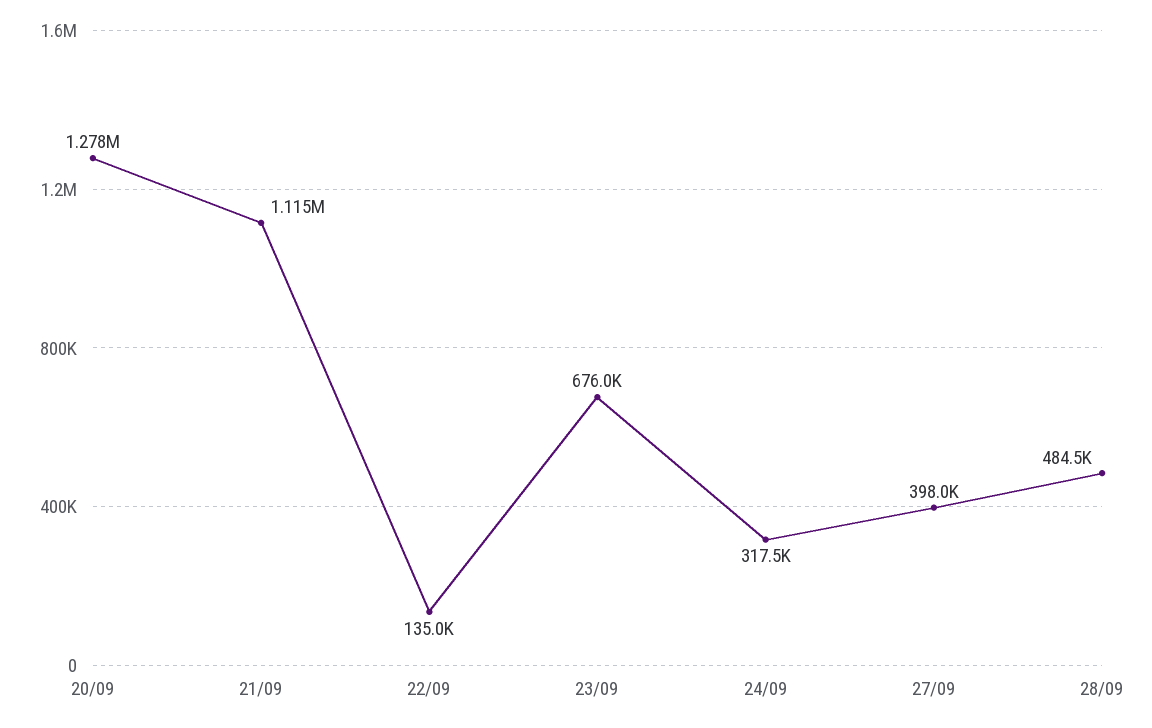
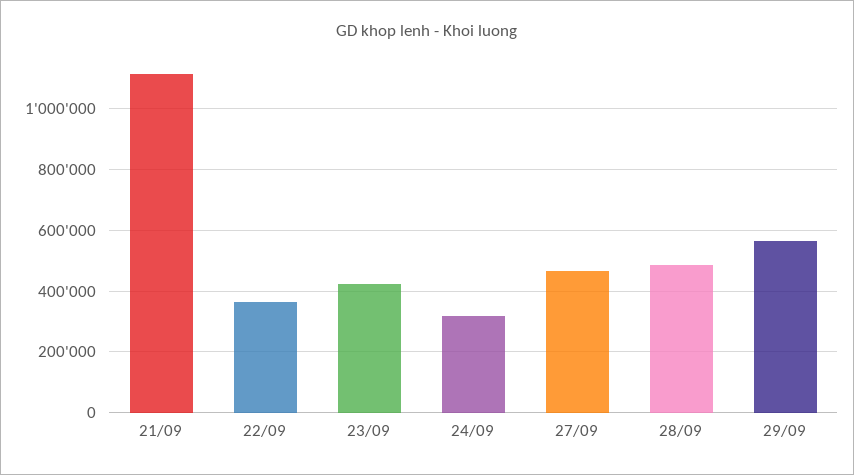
20/09: 1278000 -> none
22/09: 135000 -> 360000
23/09: 676000 -> 420000
27/09: 398000 -> 460000
29/09: none -> 560000

